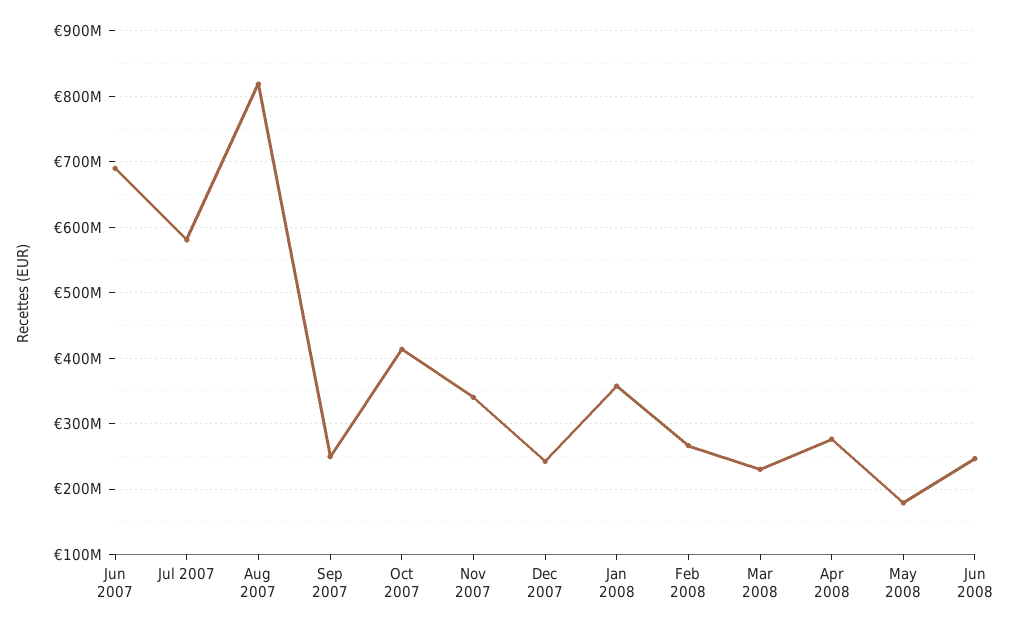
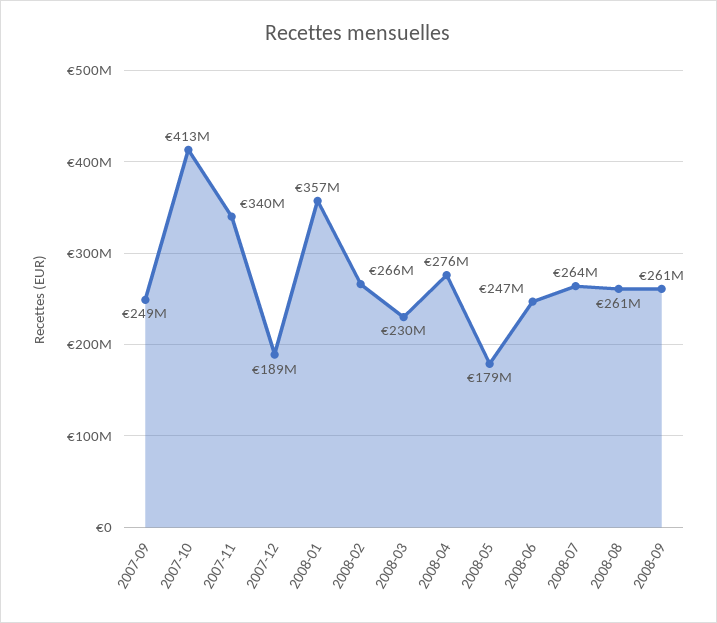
Jun 2007: 690000000 -> none
Jul 2007: 580000000 -> none
Aug 2007: 820000000 -> none
Dec 2007: 240000000 -> 189000000
2008-07: none -> 264000000
2008-08: none -> 261000000
2008-09: none -> 261000000

